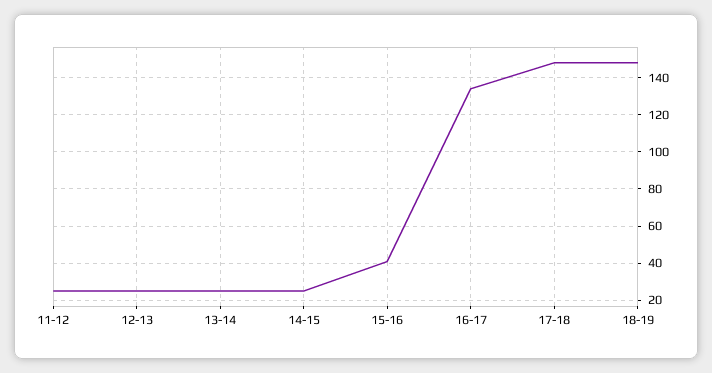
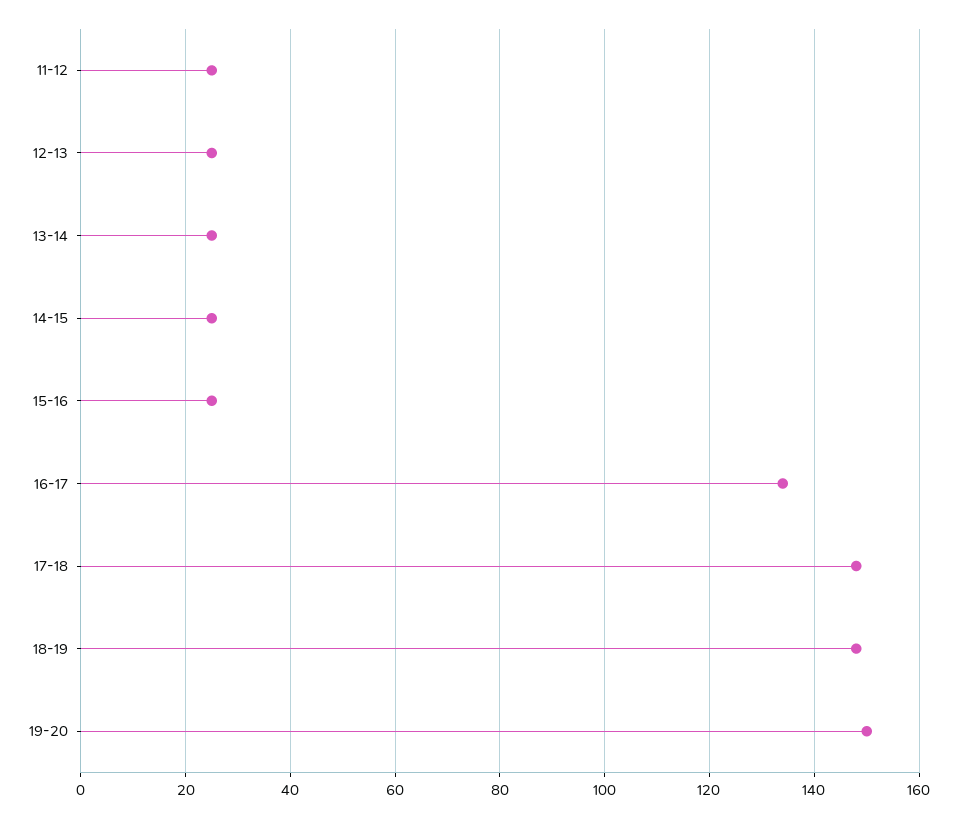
15-16: 40 -> 25
19-20: none -> 150

